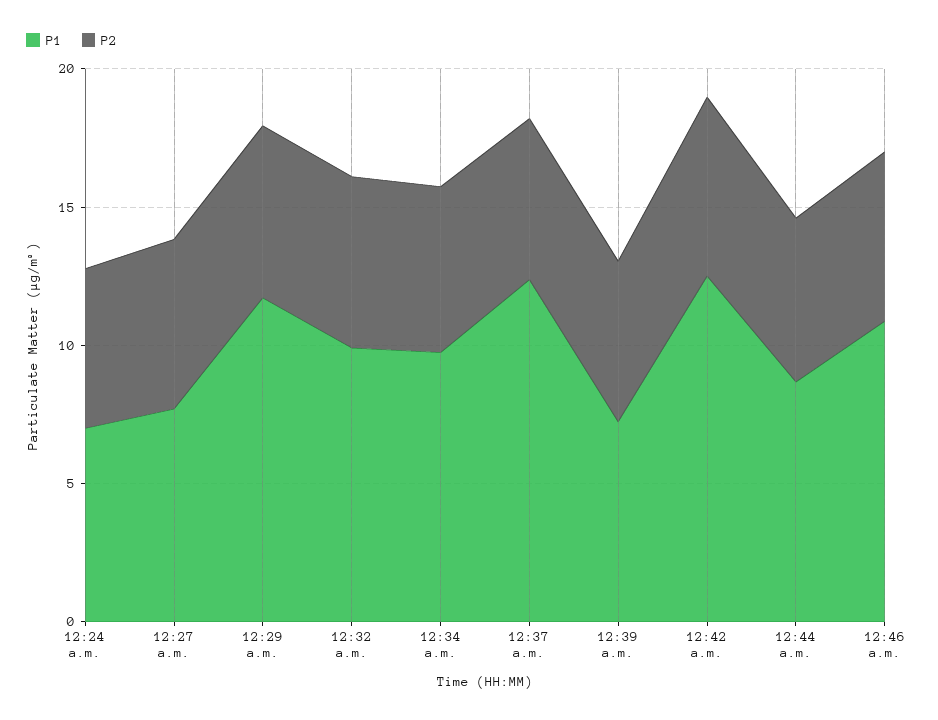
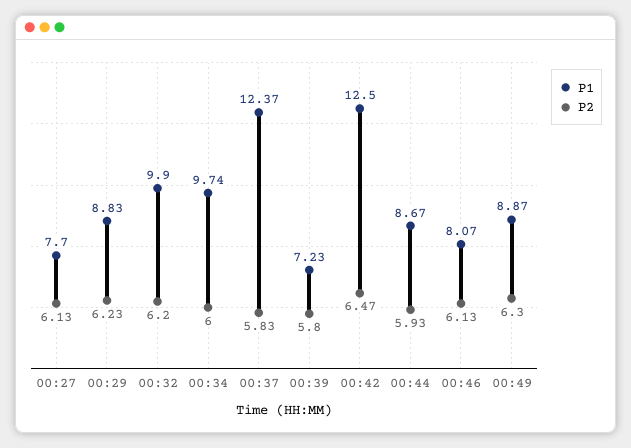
P1, 12:24 a.m.: 7 -> none
P2, 12:24 a.m.: 6 -> none
P1, 12:29 a.m.: 12 -> 8.83
P1, 12:46 a.m.: 11 -> 8.07
P1, 00:49: none -> 8.87
P2, 00:49: none -> 6.3

